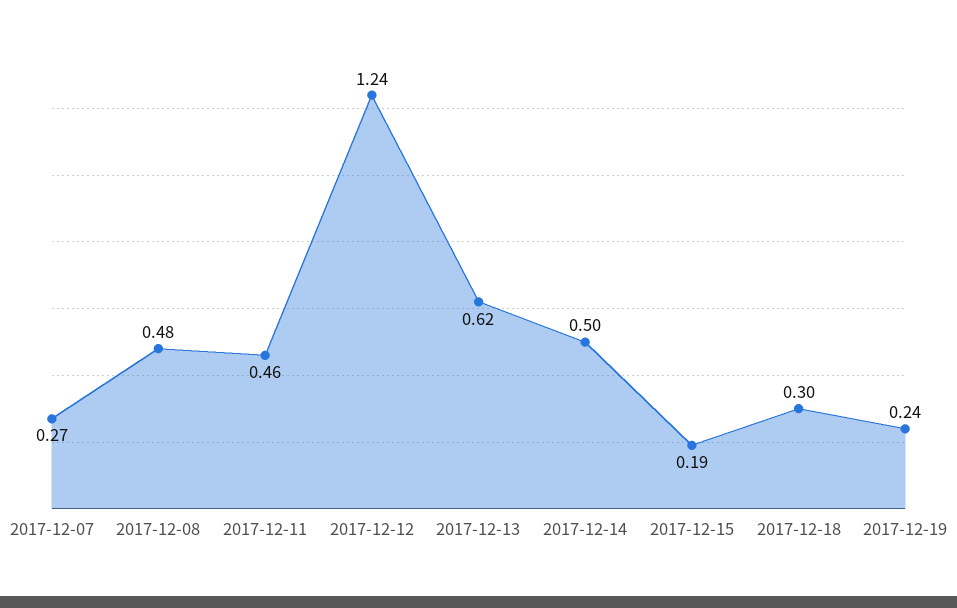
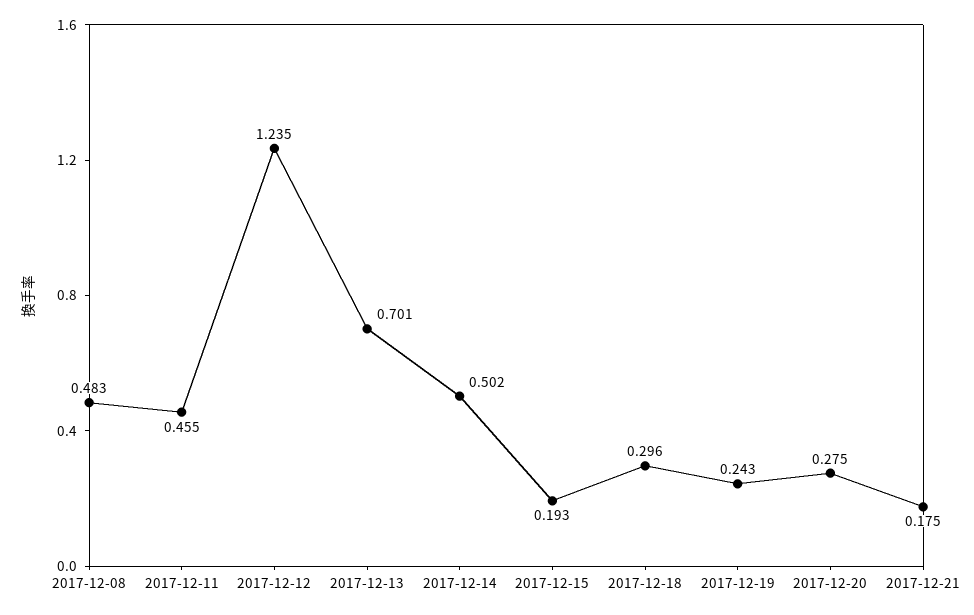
2017-12-07: 0.27 -> none
2017-12-13: 0.62 -> 0.701
2017-12-20: none -> 0.275
2017-12-21: none -> 0.175

